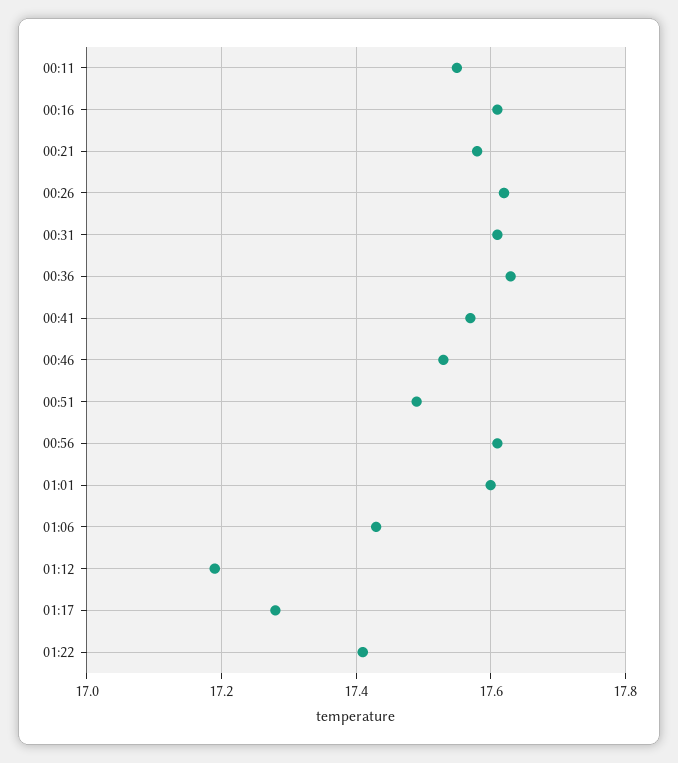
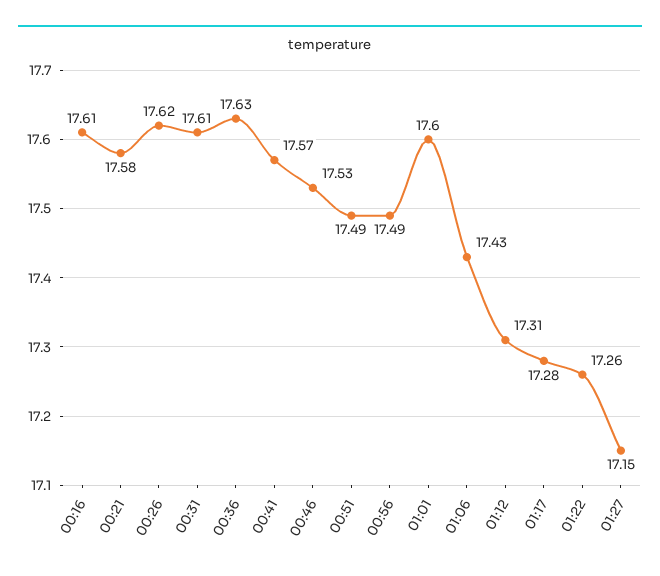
00:11: 17.55 -> none
00:56: 17.6 -> 17.49
01:12: 17.2 -> 17.31
01:22: 17.4 -> 17.26
01:27: none -> 17.15

